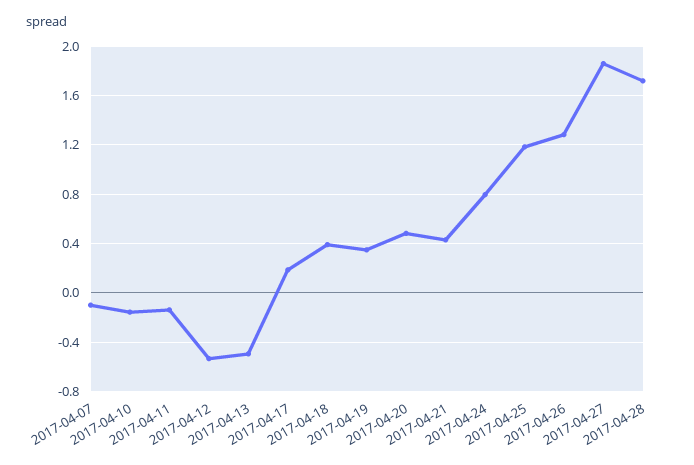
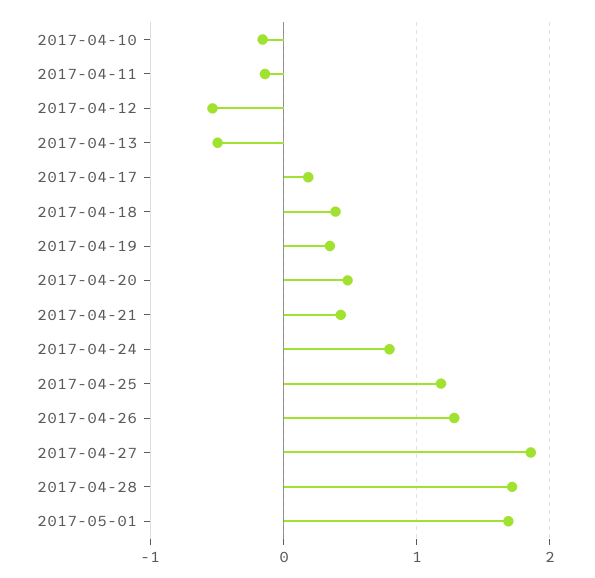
2017-04-07: -0.1 -> none
2017-05-01: none -> 1.7

